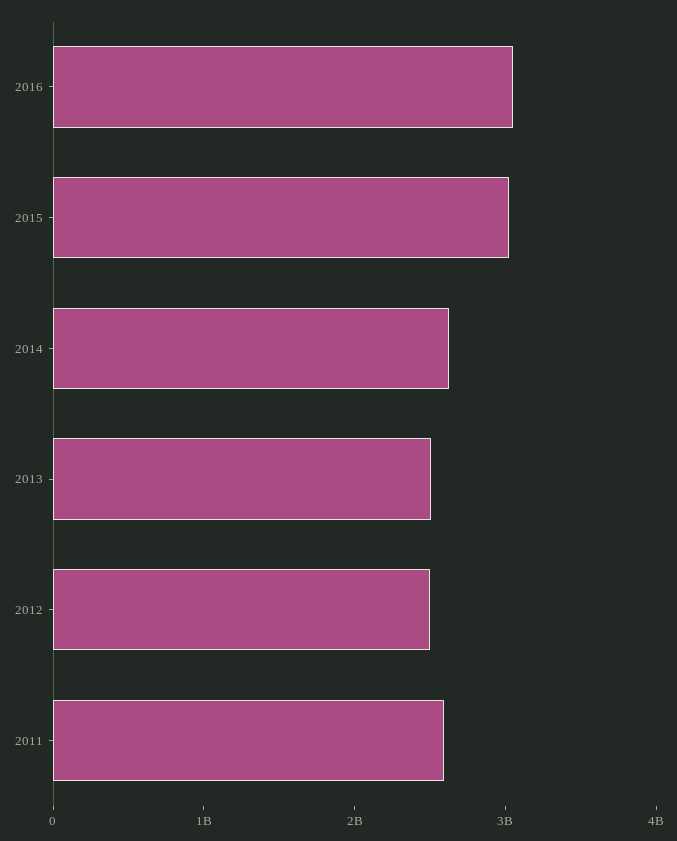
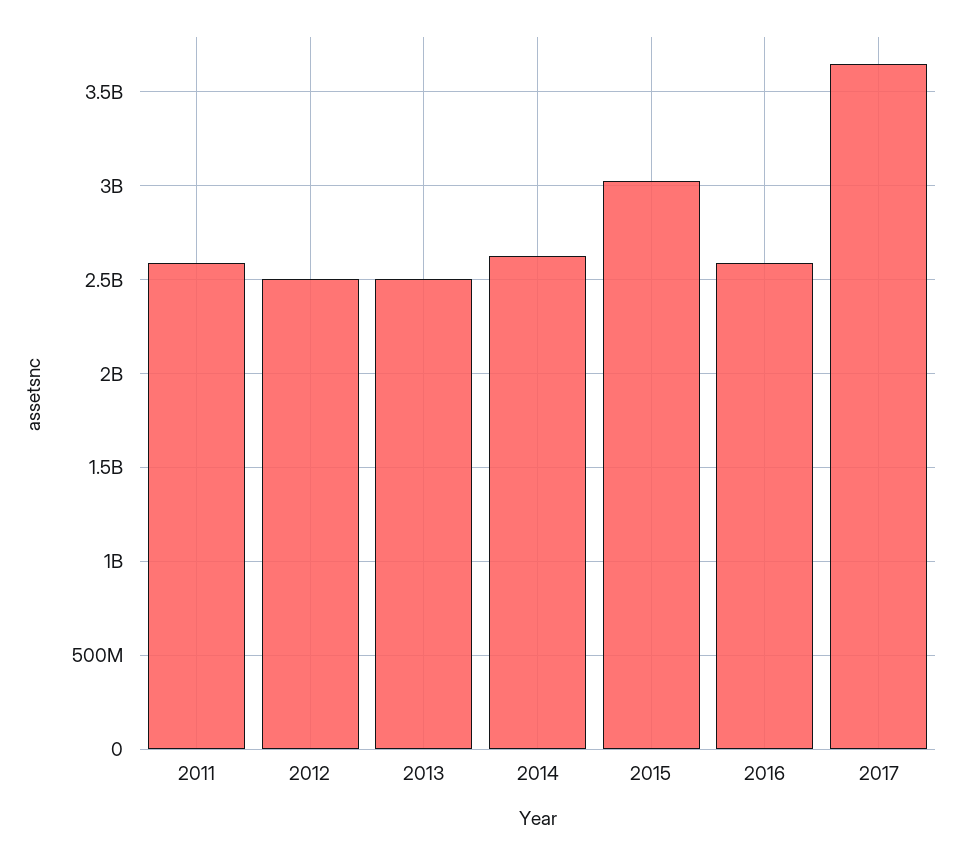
2016: 3000000000 -> 2600000000
2017: none -> 3650000000

